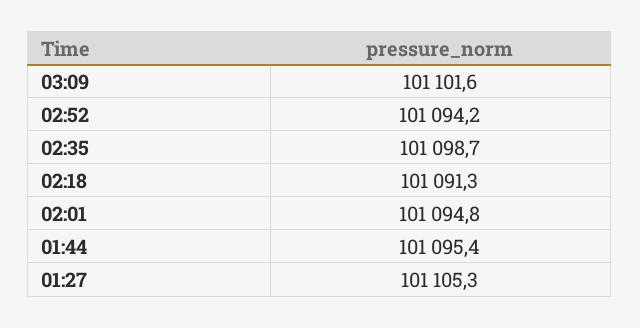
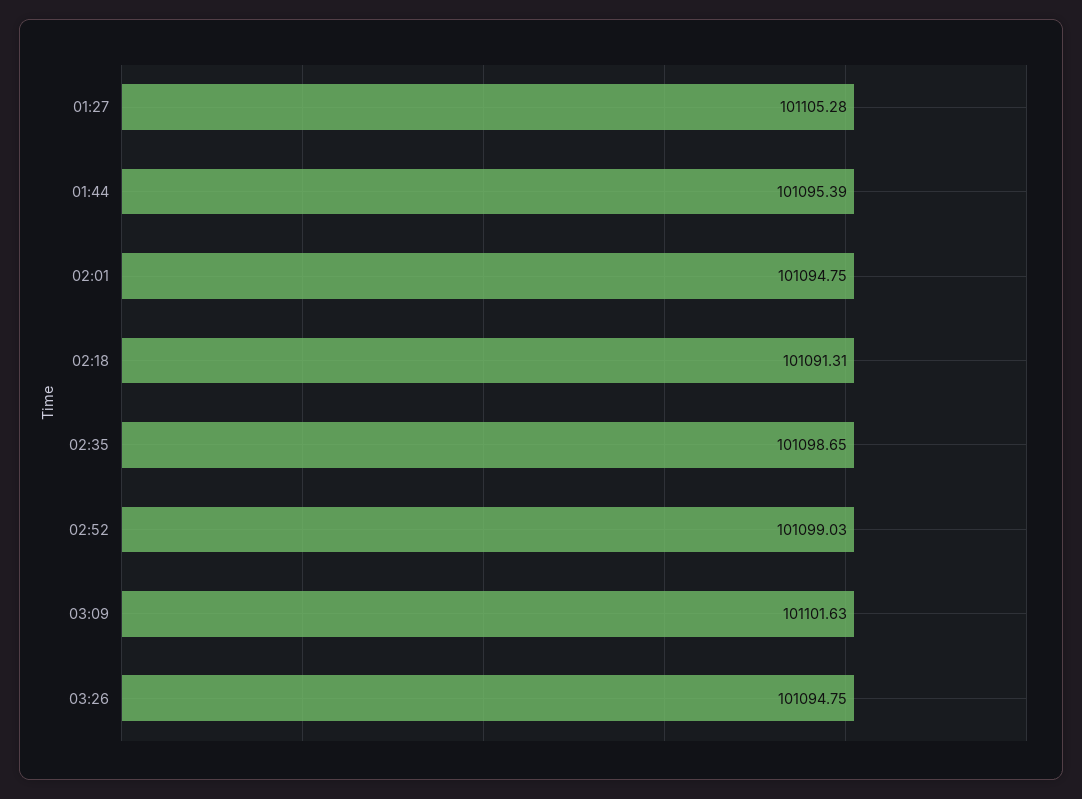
02:52: 101094.2 -> 101099.03
03:26: none -> 101094.75

